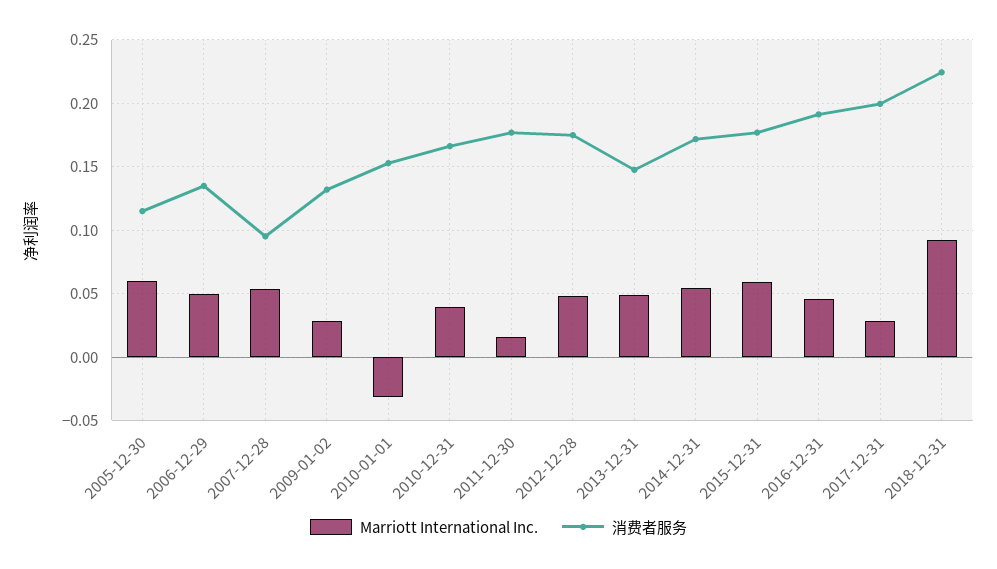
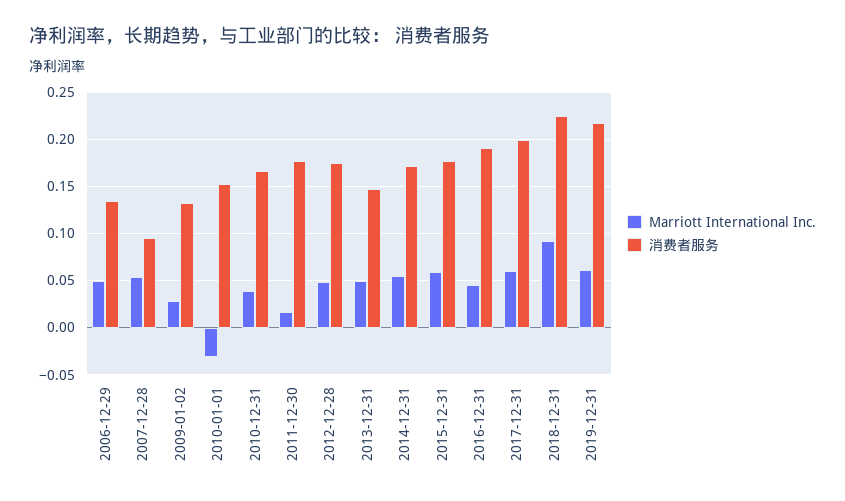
Marriott International Inc., 2005-12-30: 0.06 -> none
消费者服务, 2005-12-30: 0.115 -> none
Marriott International Inc., 2017-12-31: 0.03 -> 0.06
Marriott International Inc., 2019-12-31: none -> 0.06
消费者服务, 2019-12-31: none -> 0.22

